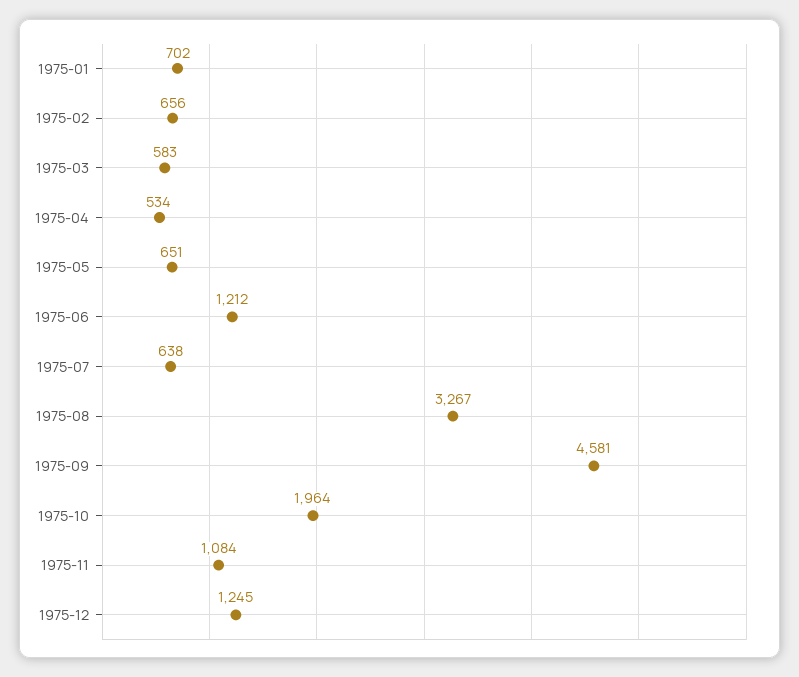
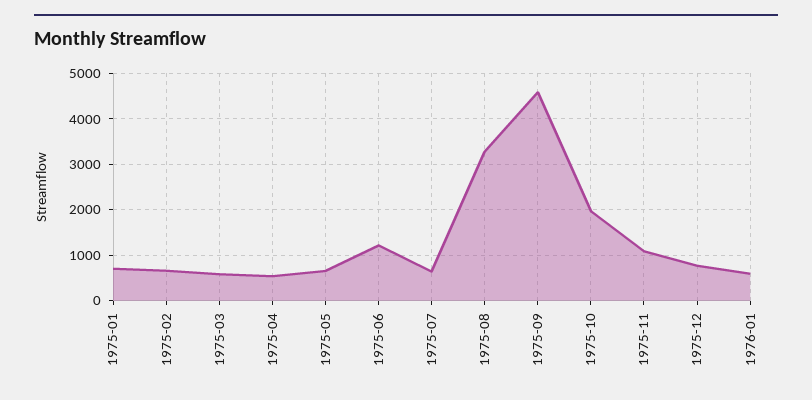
1975-12: 1245 -> 800
1976-01: none -> 600

